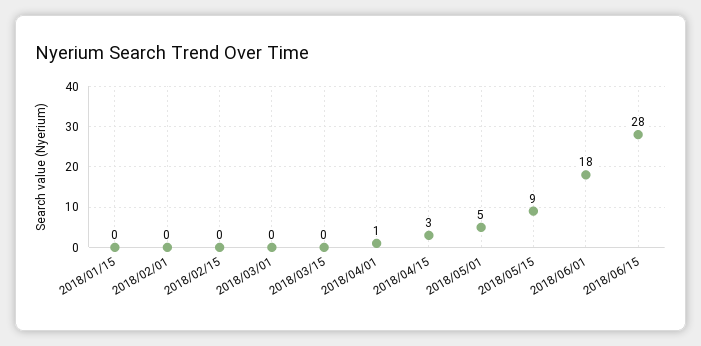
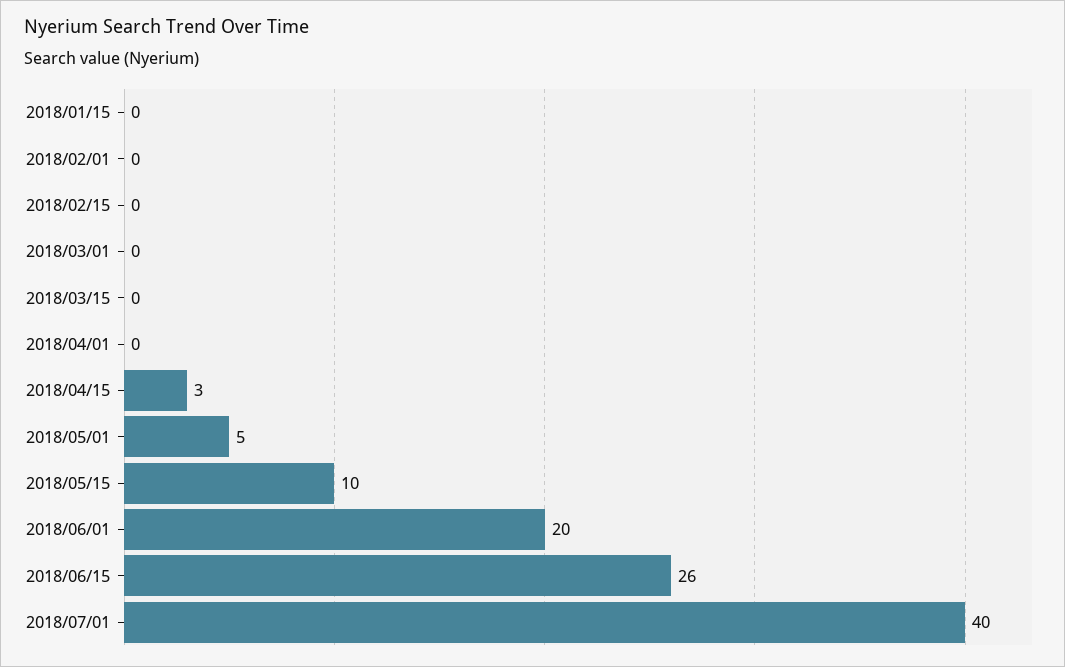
2018/04/01: 1 -> 0
2018/05/15: 9 -> 10
2018/06/01: 18 -> 20
2018/06/15: 28 -> 26
2018/07/01: none -> 40

